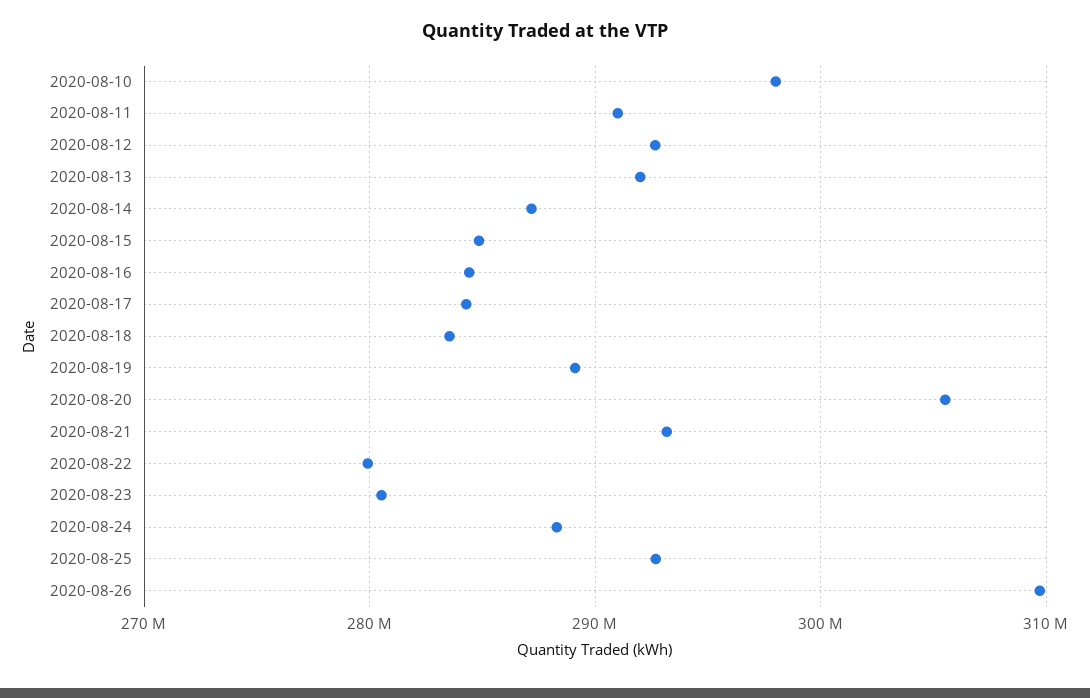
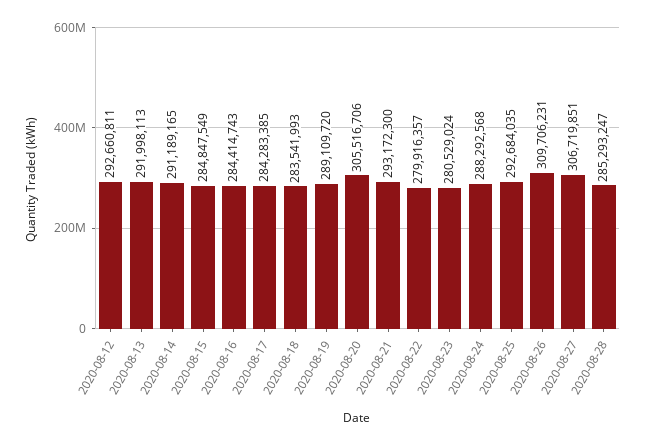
2020-08-10: 298000000 -> none
2020-08-11: 291000000 -> none
2020-08-14: 287000000 -> 291189165
2020-08-27: none -> 306719851
2020-08-28: none -> 285293247

